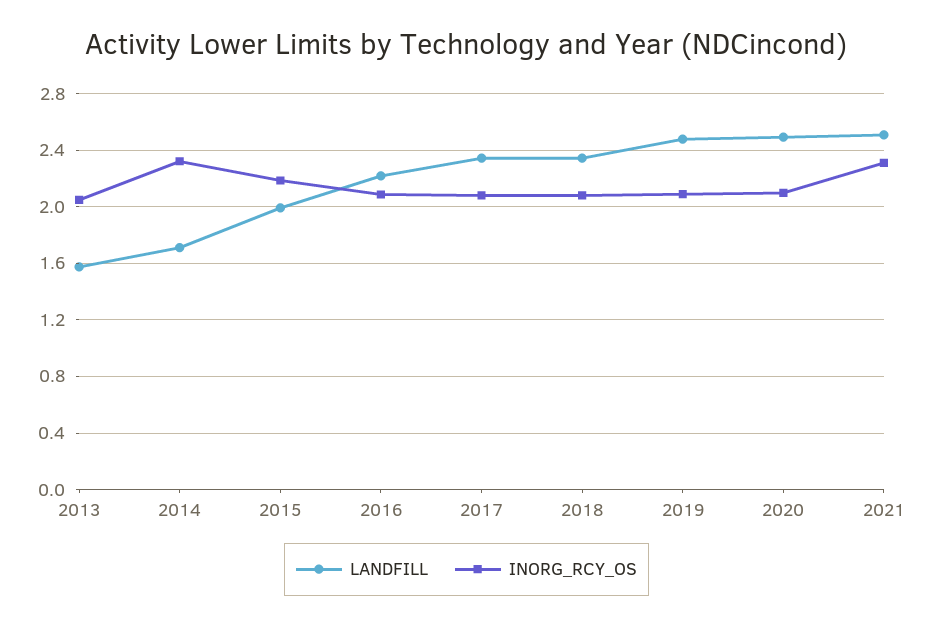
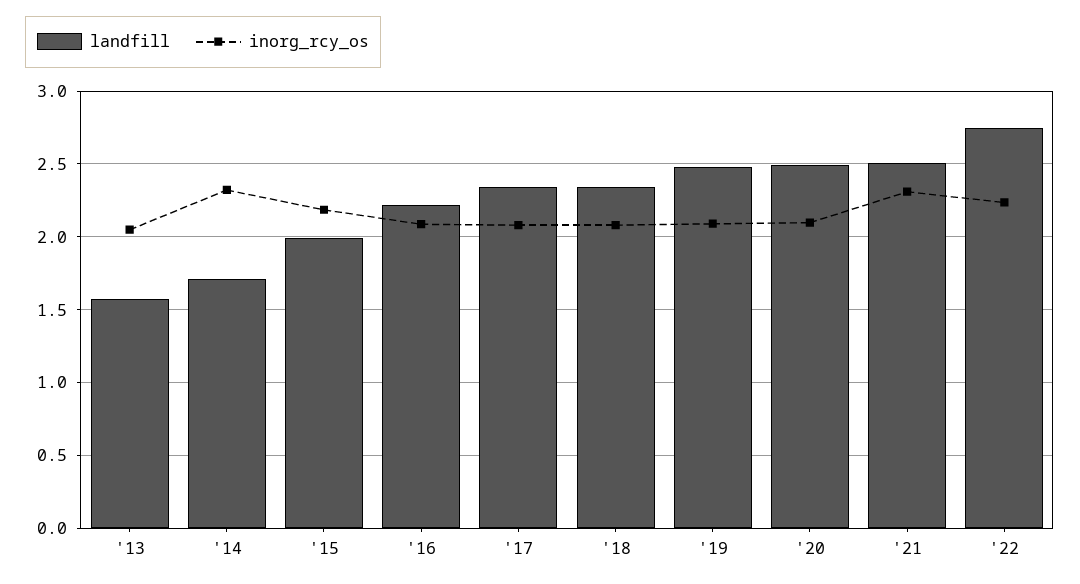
LANDFILL, '22: none -> 2.75
INORG_RCY_OS, '22: none -> 2.25

